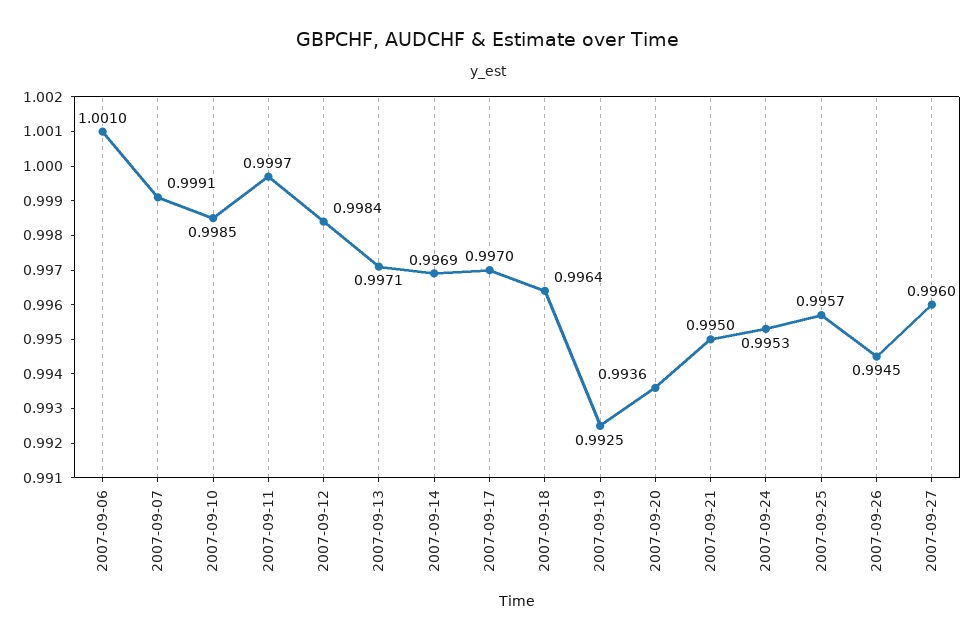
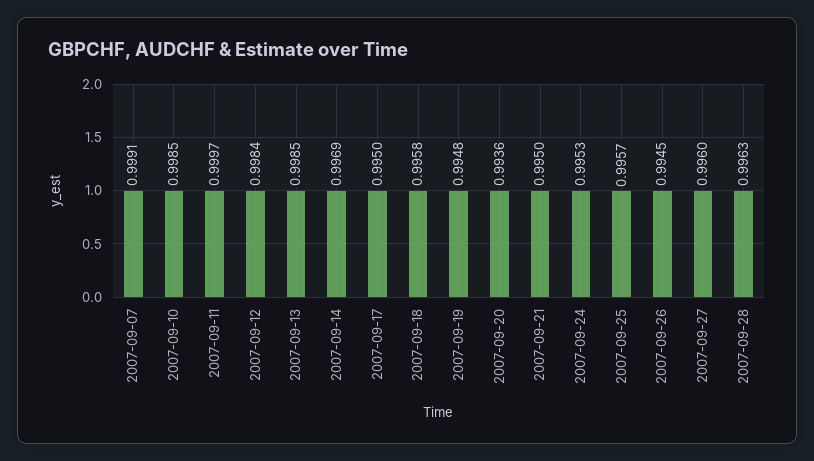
2007-09-06: 1.001 -> none
2007-09-13: 0.9971 -> 0.9985
2007-09-17: 0.997 -> 0.995
2007-09-18: 0.9964 -> 0.9958
2007-09-19: 0.9925 -> 0.9948
2007-09-28: none -> 0.9963

